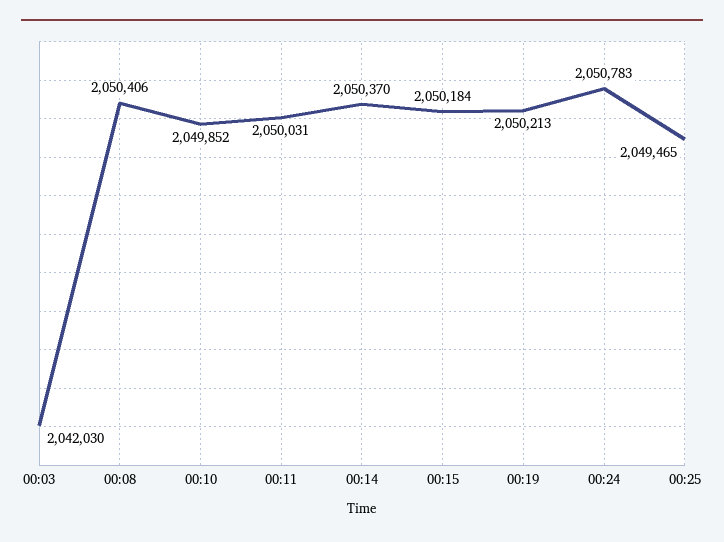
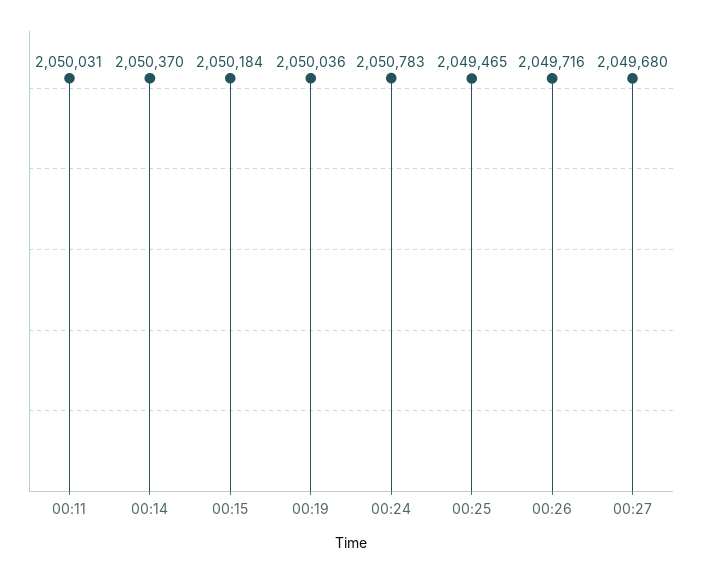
00:03: 2042030 -> none
00:08: 2050406 -> none
00:10: 2049852 -> none
00:19: 2050213 -> 2050036
00:26: none -> 2049716
00:27: none -> 2049680

